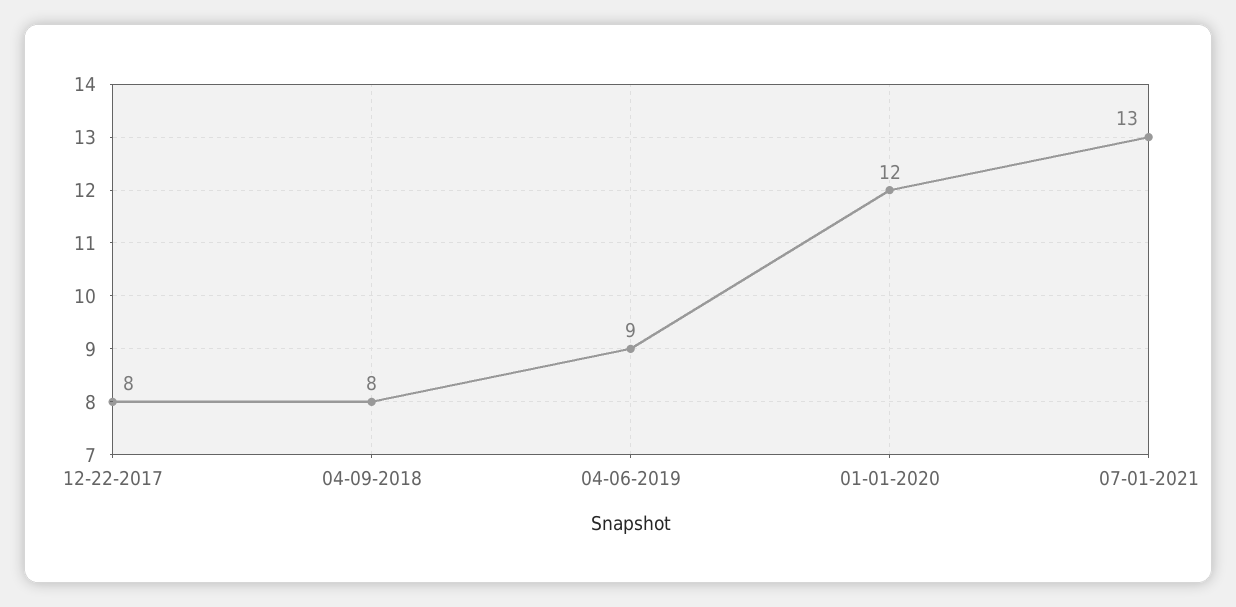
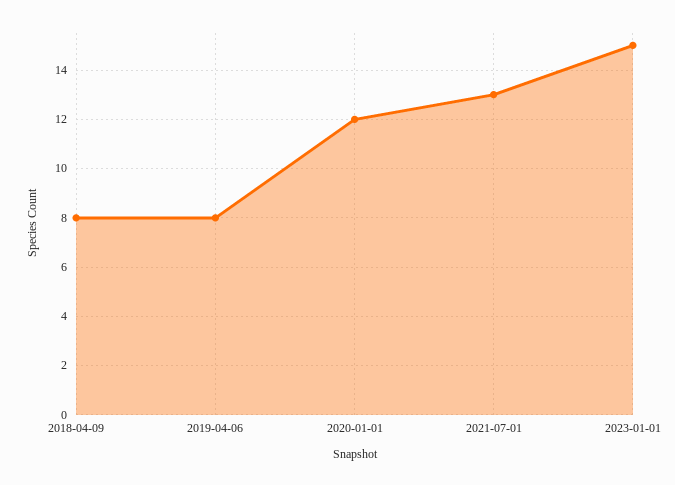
12-22-2017: 8 -> none
04-06-2019: 9 -> 8
2023-01-01: none -> 15

